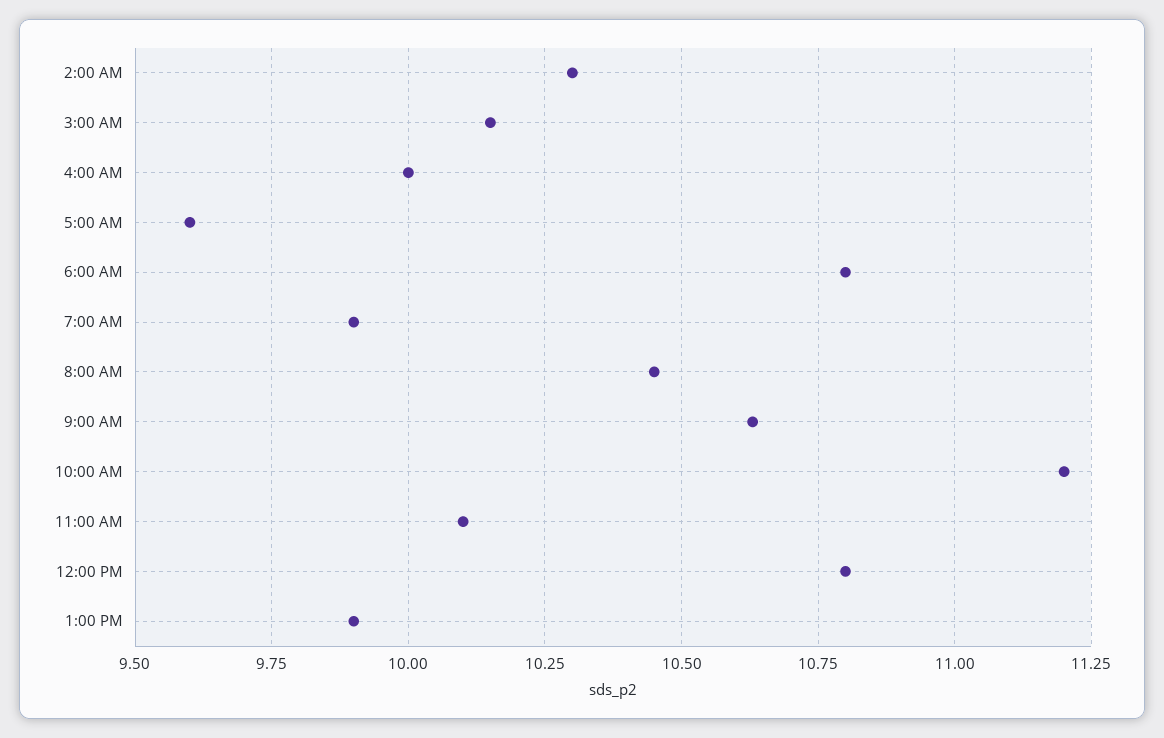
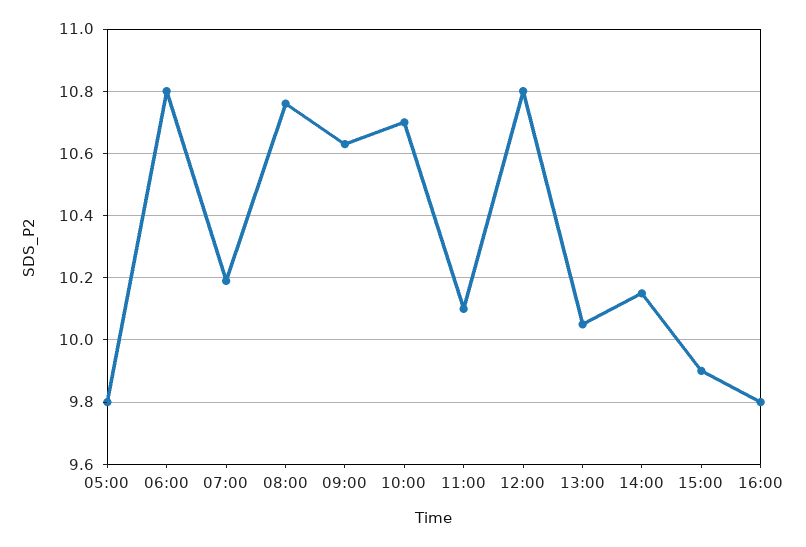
2:00 AM: 10.3 -> none
3:00 AM: 10.15 -> none
4:00 AM: 10 -> none
5:00 AM: 9.6 -> 9.8
7:00 AM: 9.9 -> 10.2
8:00 AM: 10.45 -> 10.75
10:00 AM: 11.2 -> 10.7
1:00 PM: 9.9 -> 10.05
14:00: none -> 10.15
15:00: none -> 9.9
16:00: none -> 9.8

